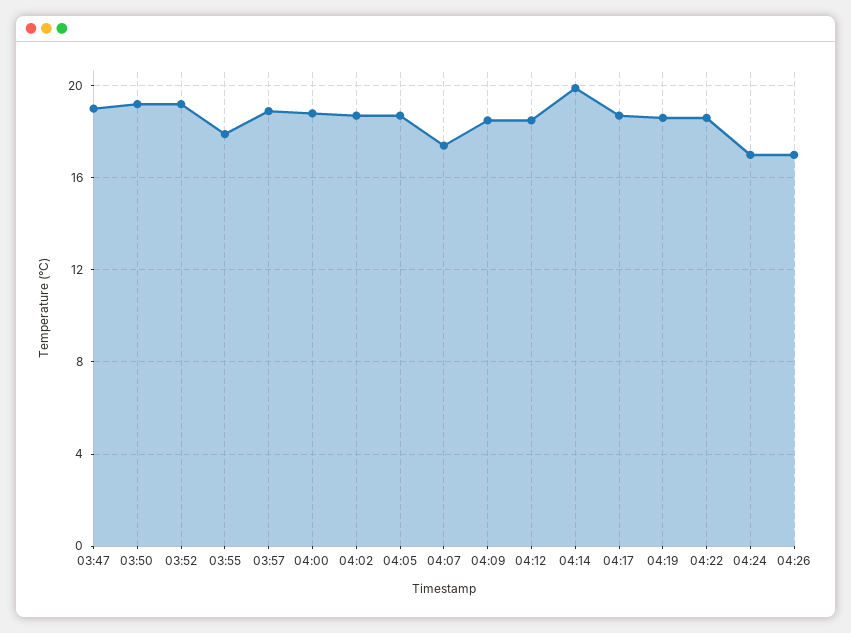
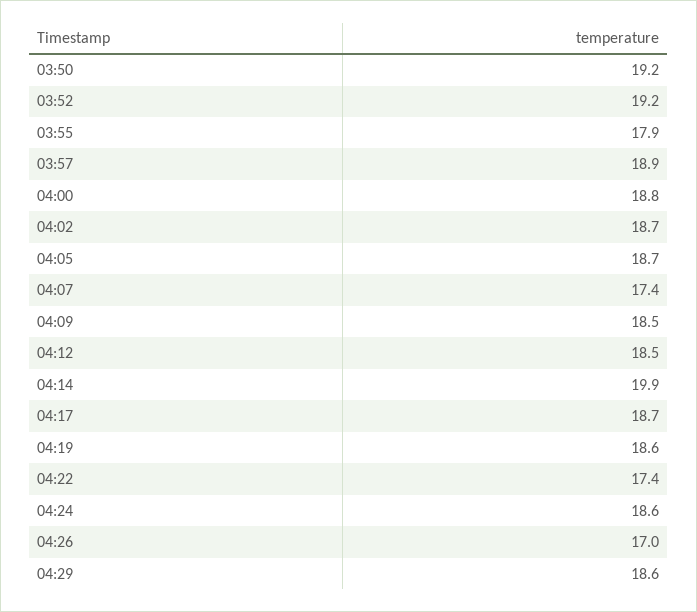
03:47: 19 -> none
04:22: 18.5 -> 17.4
04:24: 17 -> 18.6
04:29: none -> 18.6

